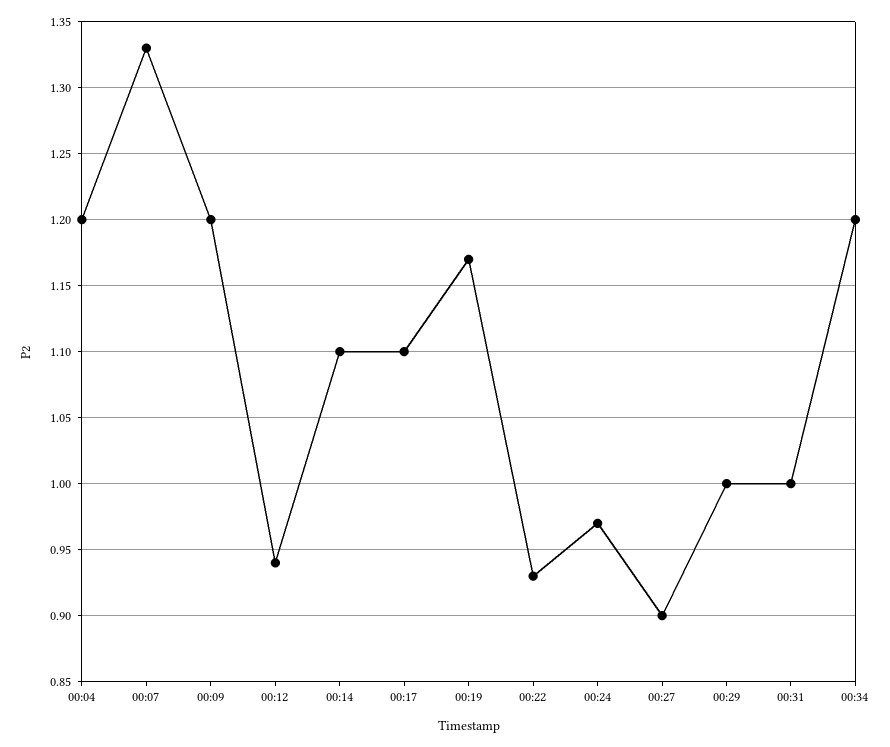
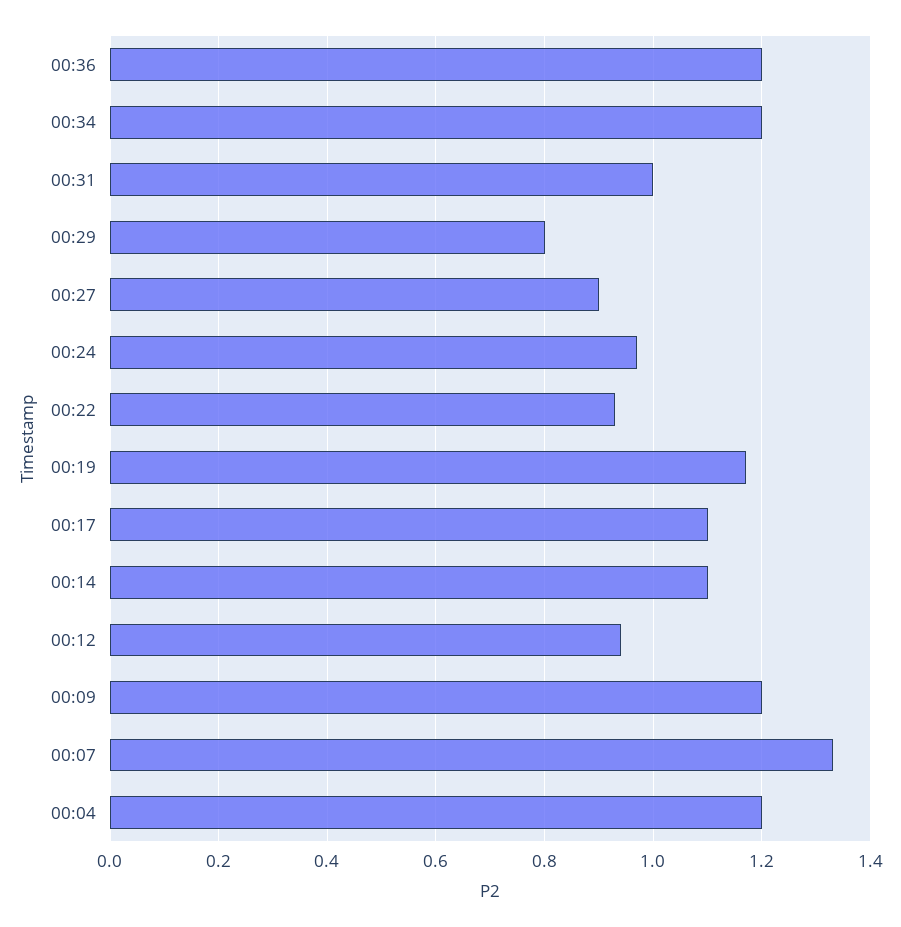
00:29: 1 -> 0.8
00:36: none -> 1.2

